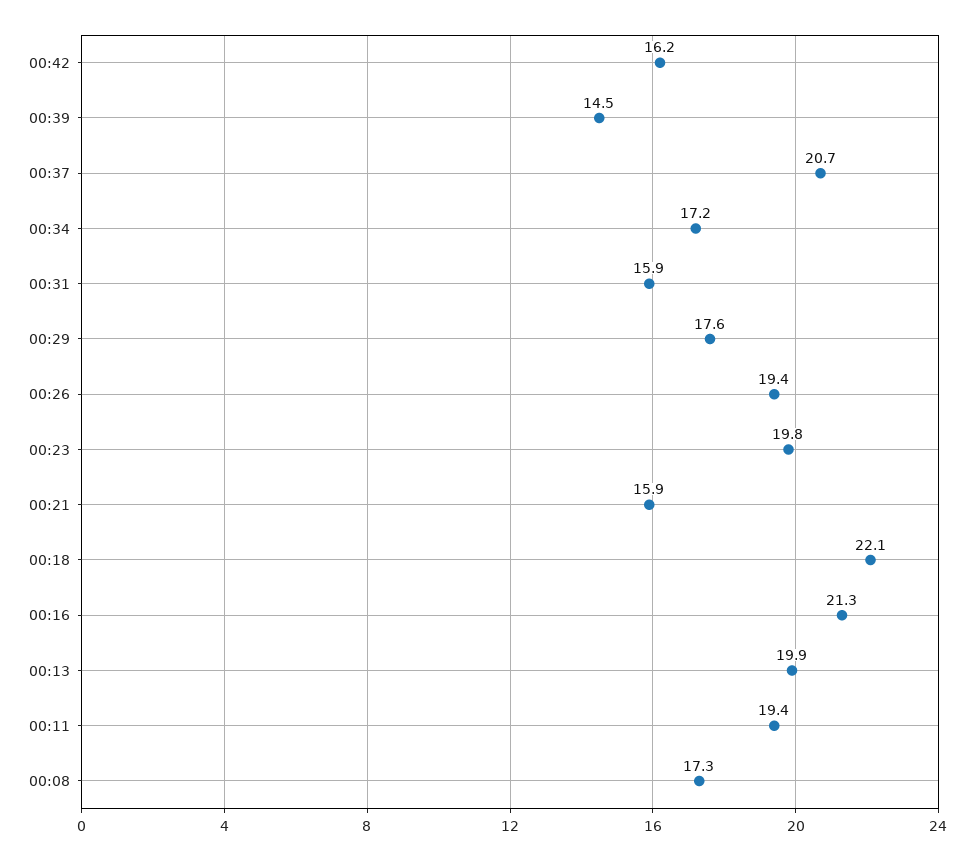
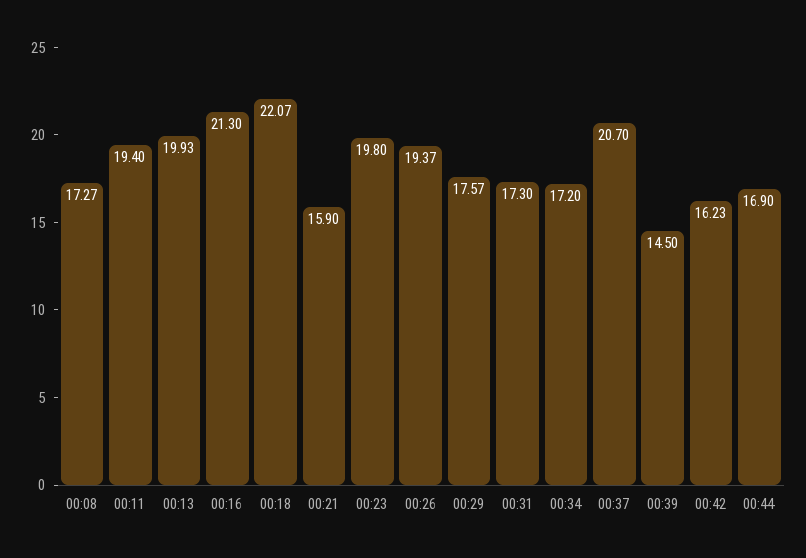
00:31: 15.9 -> 17.3
00:44: none -> 16.9

